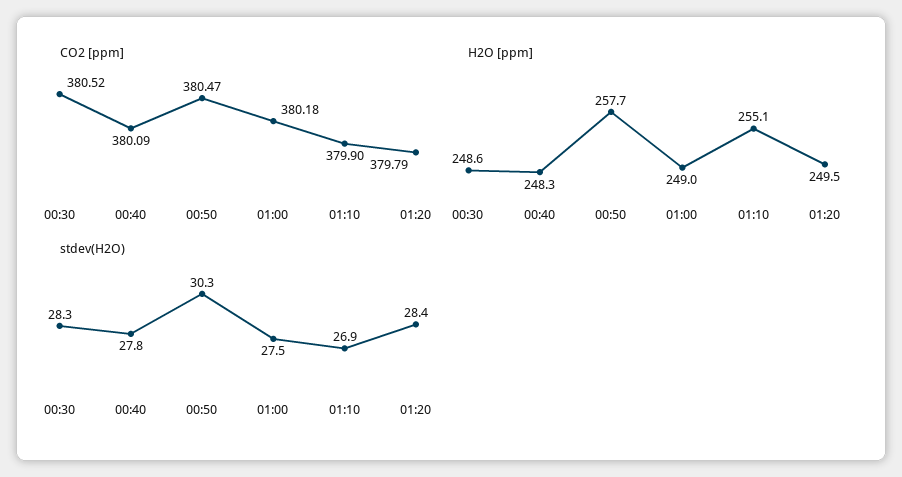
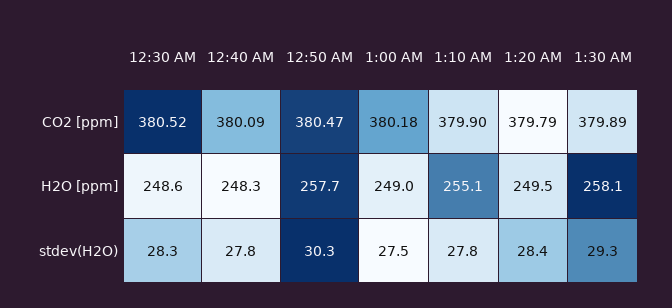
stdev(H2O), 01:10: 26.9 -> 27.8
CO2 [ppm], 1:30 AM: none -> 379.89
H2O [ppm], 1:30 AM: none -> 258.1
stdev(H2O), 1:30 AM: none -> 29.3

